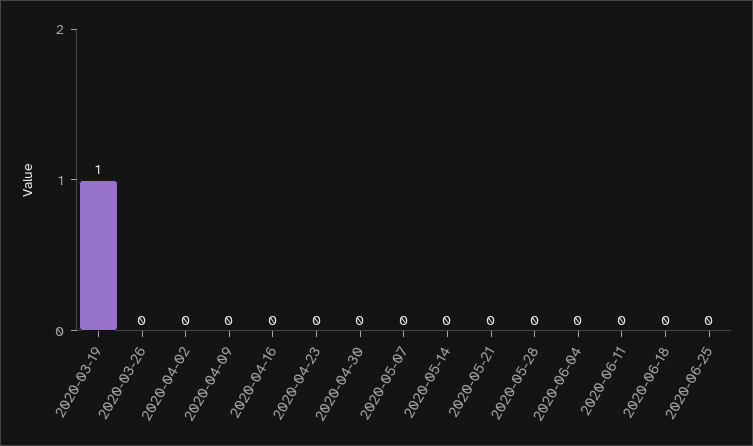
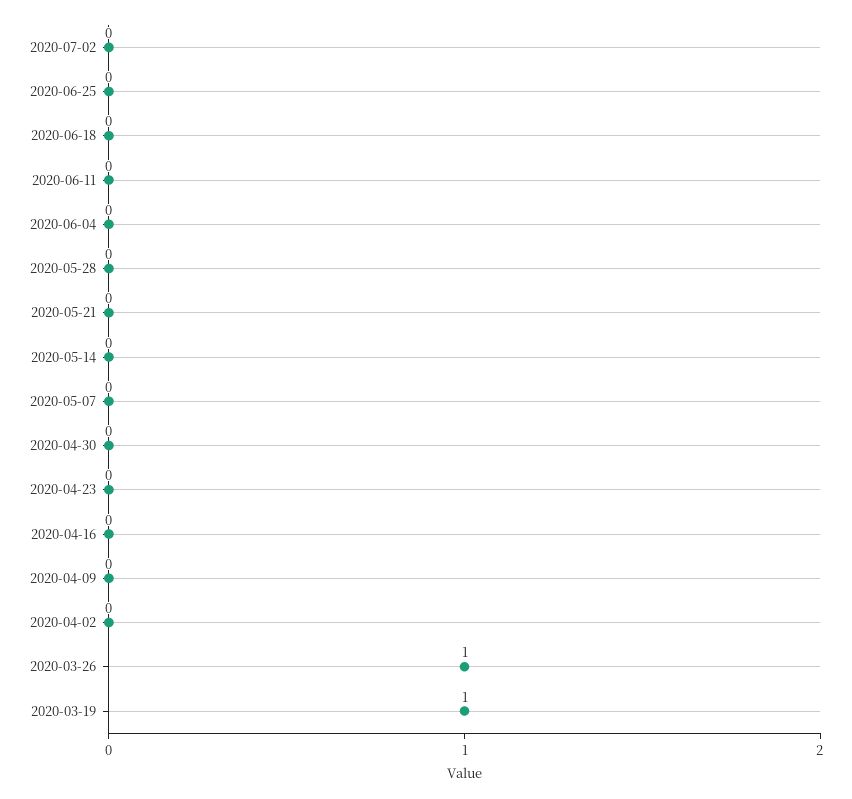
2020-03-26: 0 -> 1
2020-07-02: none -> 0

